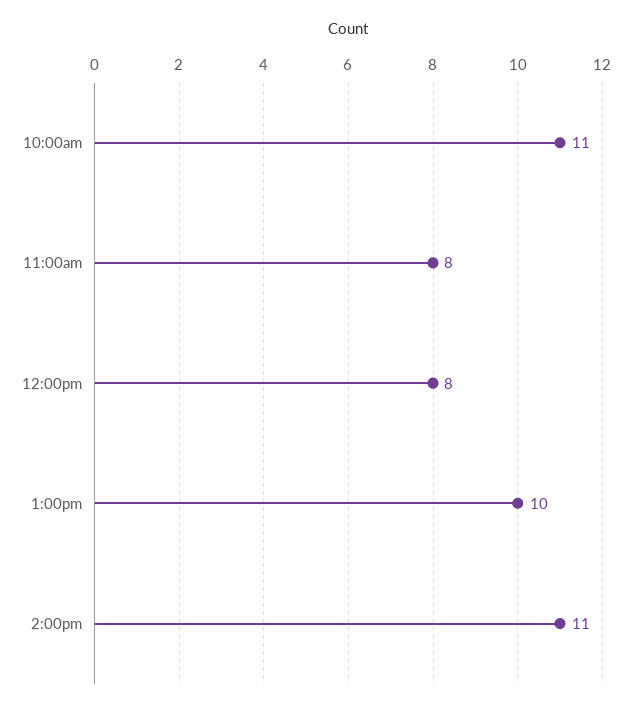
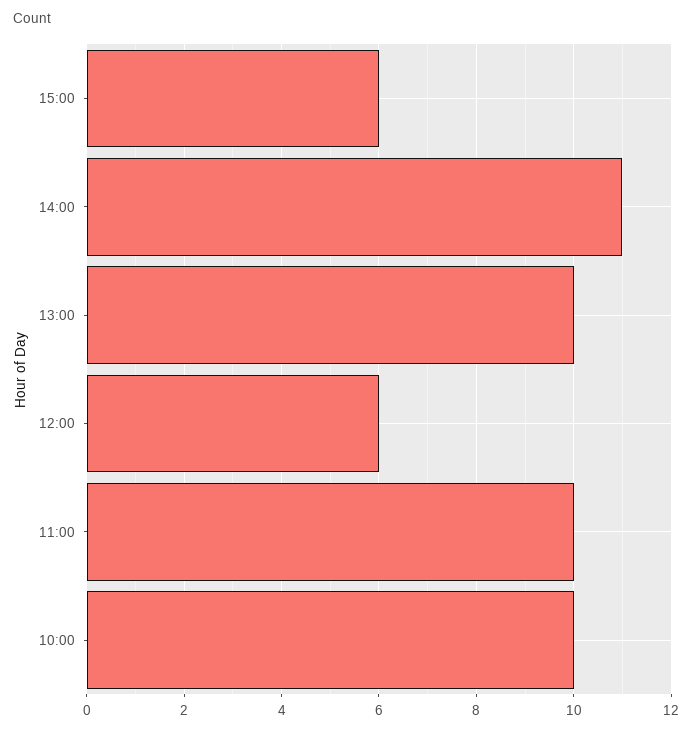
10:00am: 11 -> 10
11:00am: 8 -> 10
12:00pm: 8 -> 6
15:00: none -> 6

